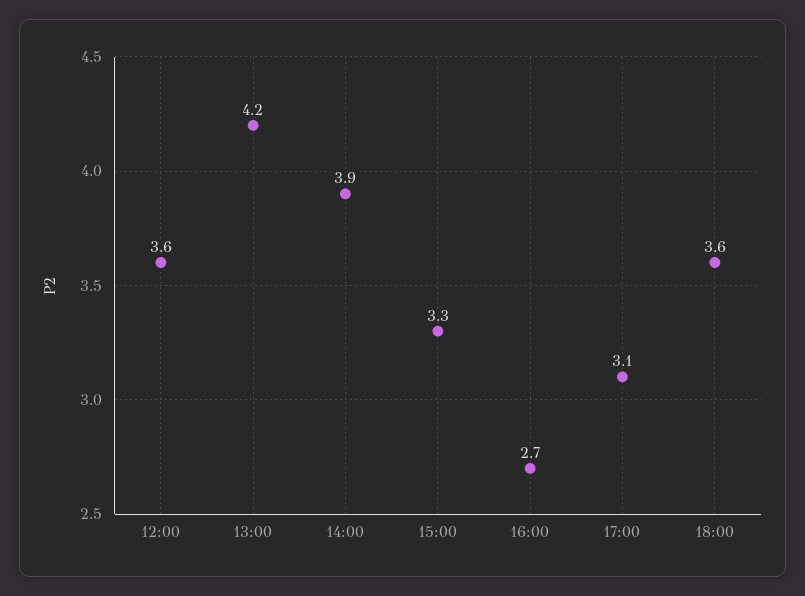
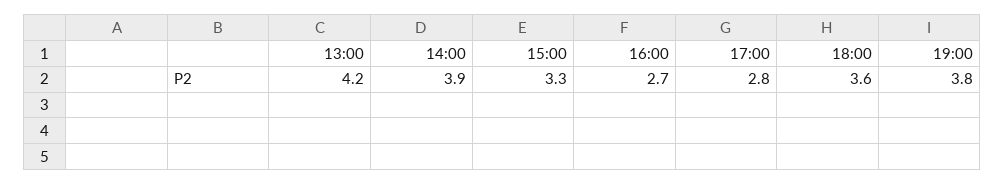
12:00: 3.6 -> none
17:00: 3.1 -> 2.8
19:00: none -> 3.8

